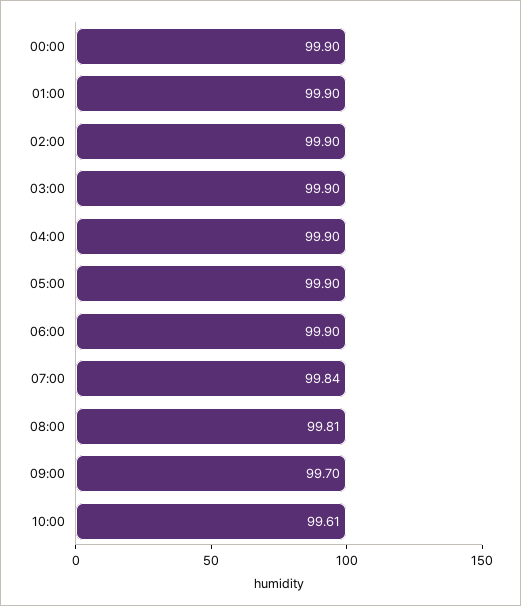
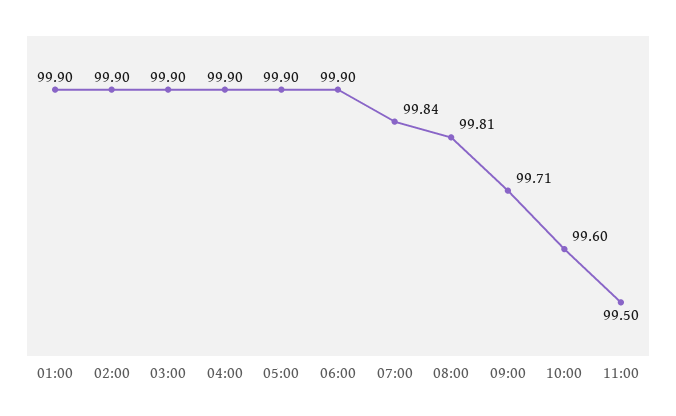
00:00: 99.9 -> none
09:00: 99.7 -> 99.71
10:00: 99.61 -> 99.6
11:00: none -> 99.5

